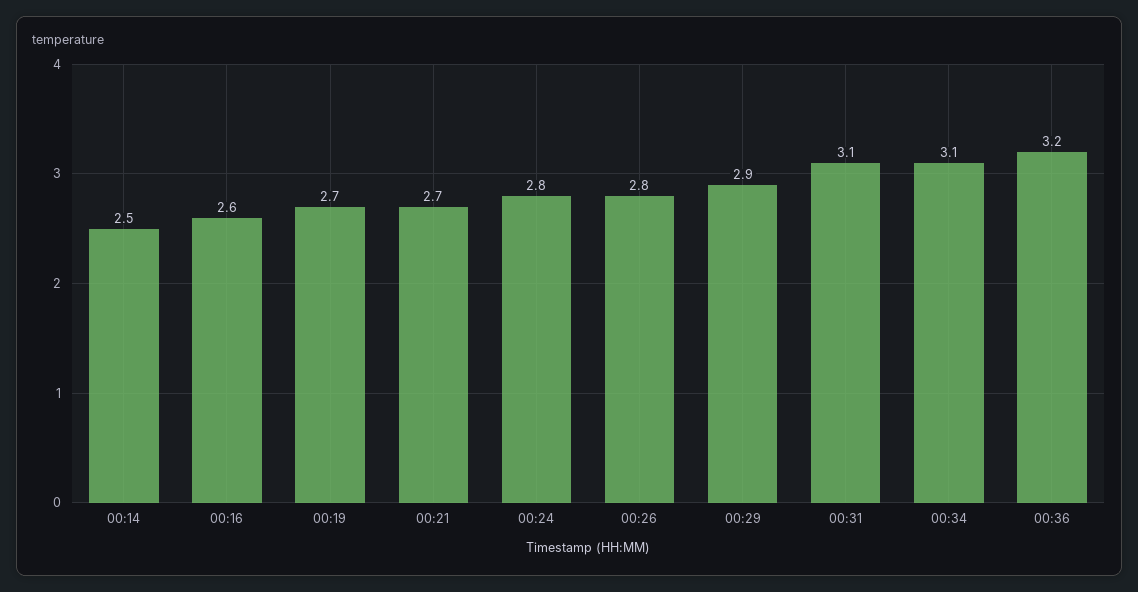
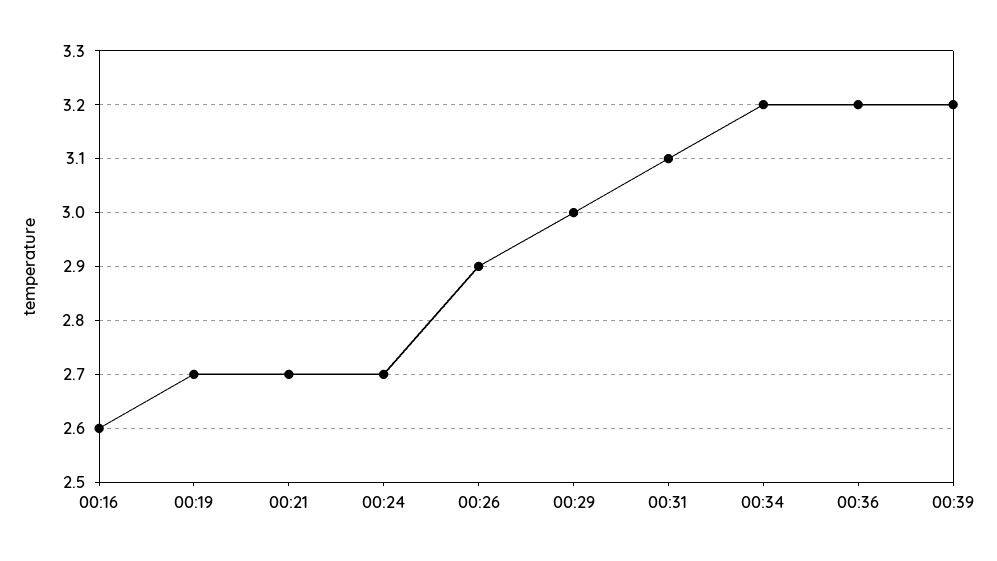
00:14: 2.5 -> none
00:24: 2.8 -> 2.7
00:26: 2.8 -> 2.9
00:29: 2.9 -> 3
00:34: 3.1 -> 3.2
00:39: none -> 3.2

